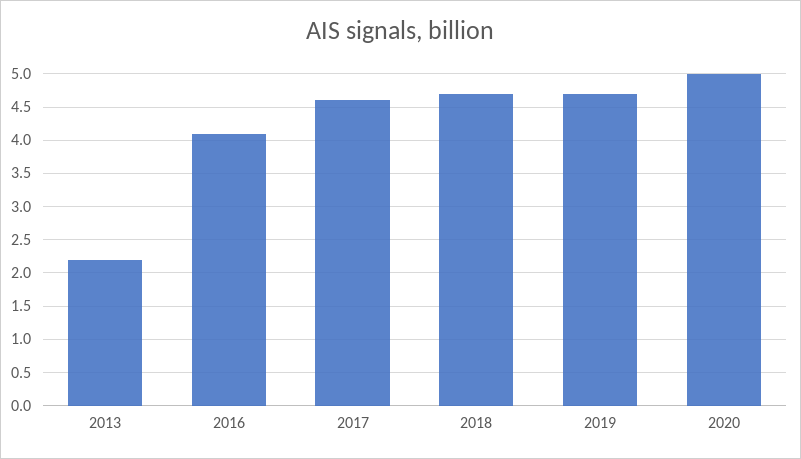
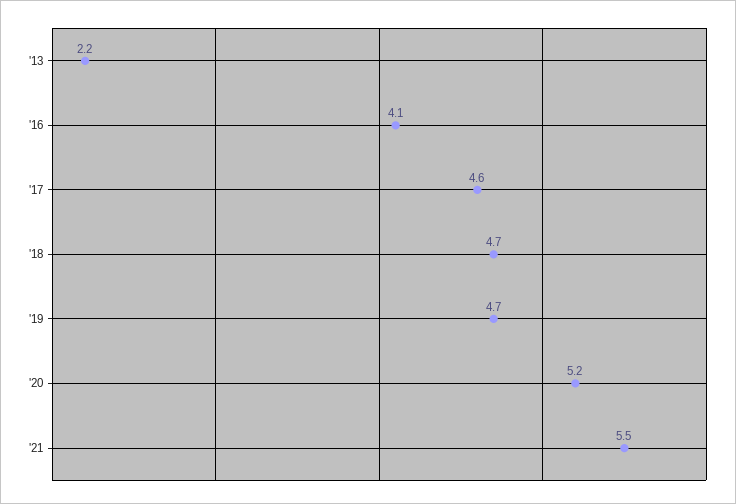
2020: 5 -> 5.2
'21: none -> 5.5

